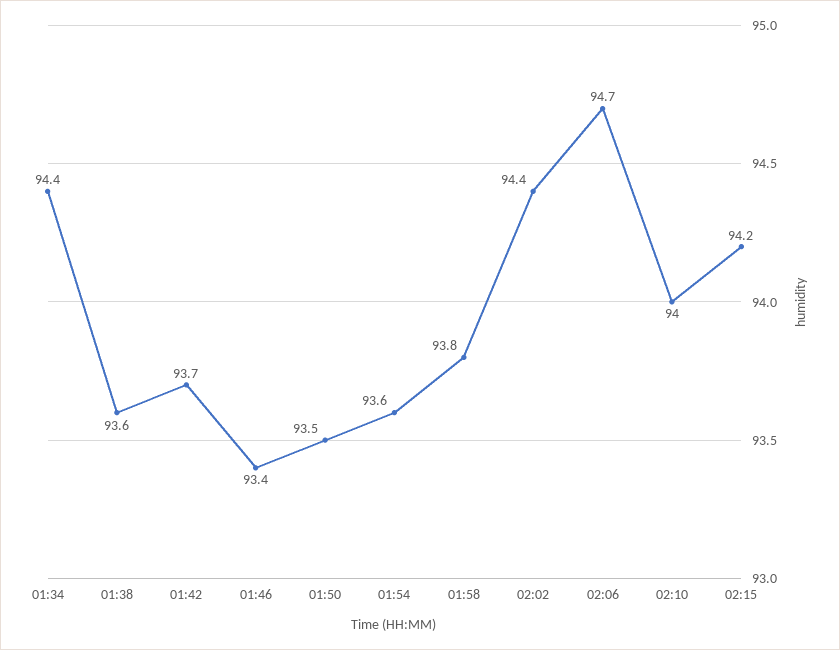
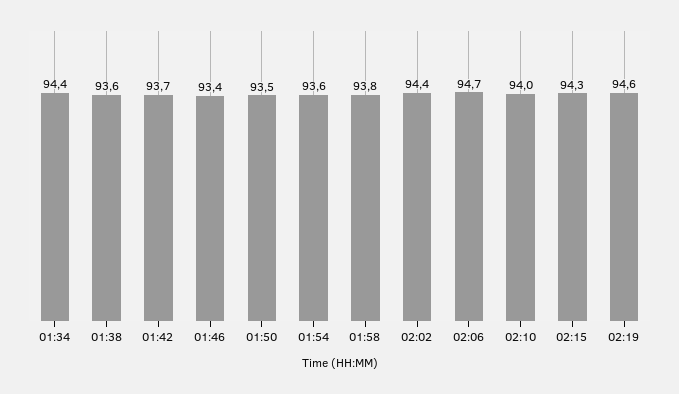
02:15: 94.2 -> 94.3
02:19: none -> 94.6

